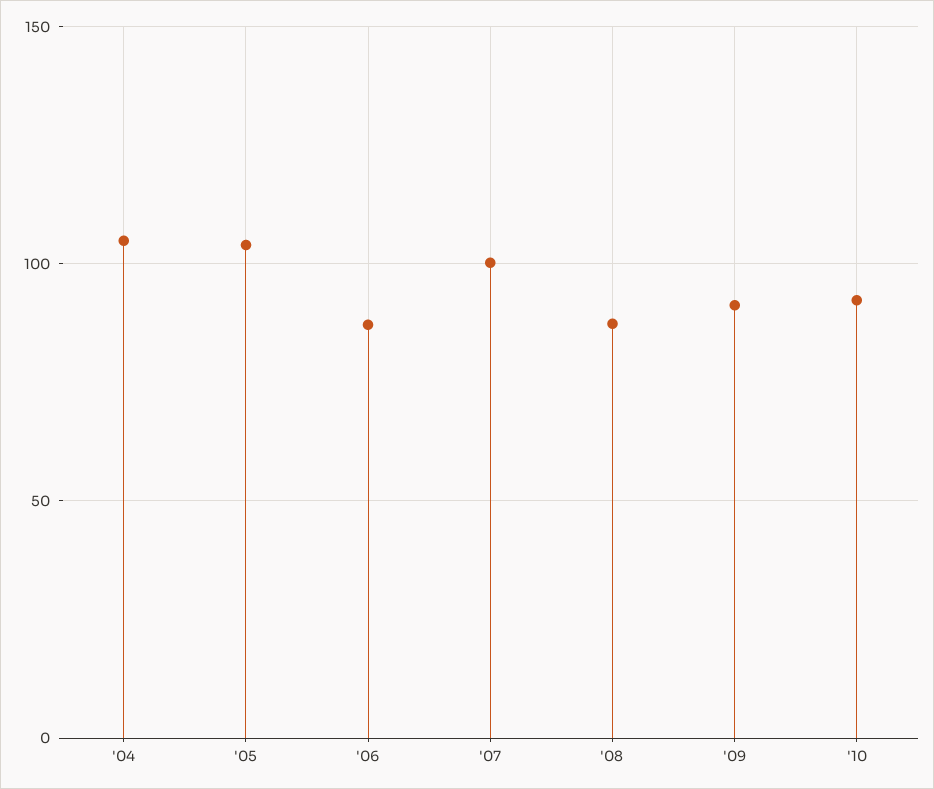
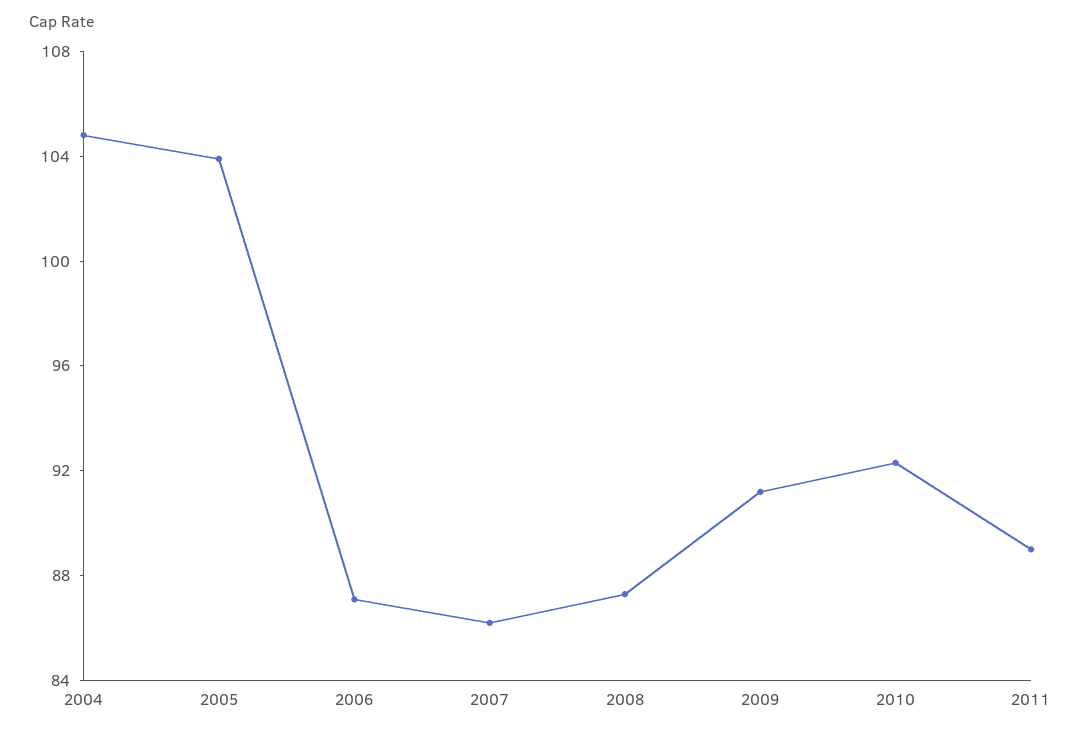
'07: 100 -> 86
2011: none -> 89

